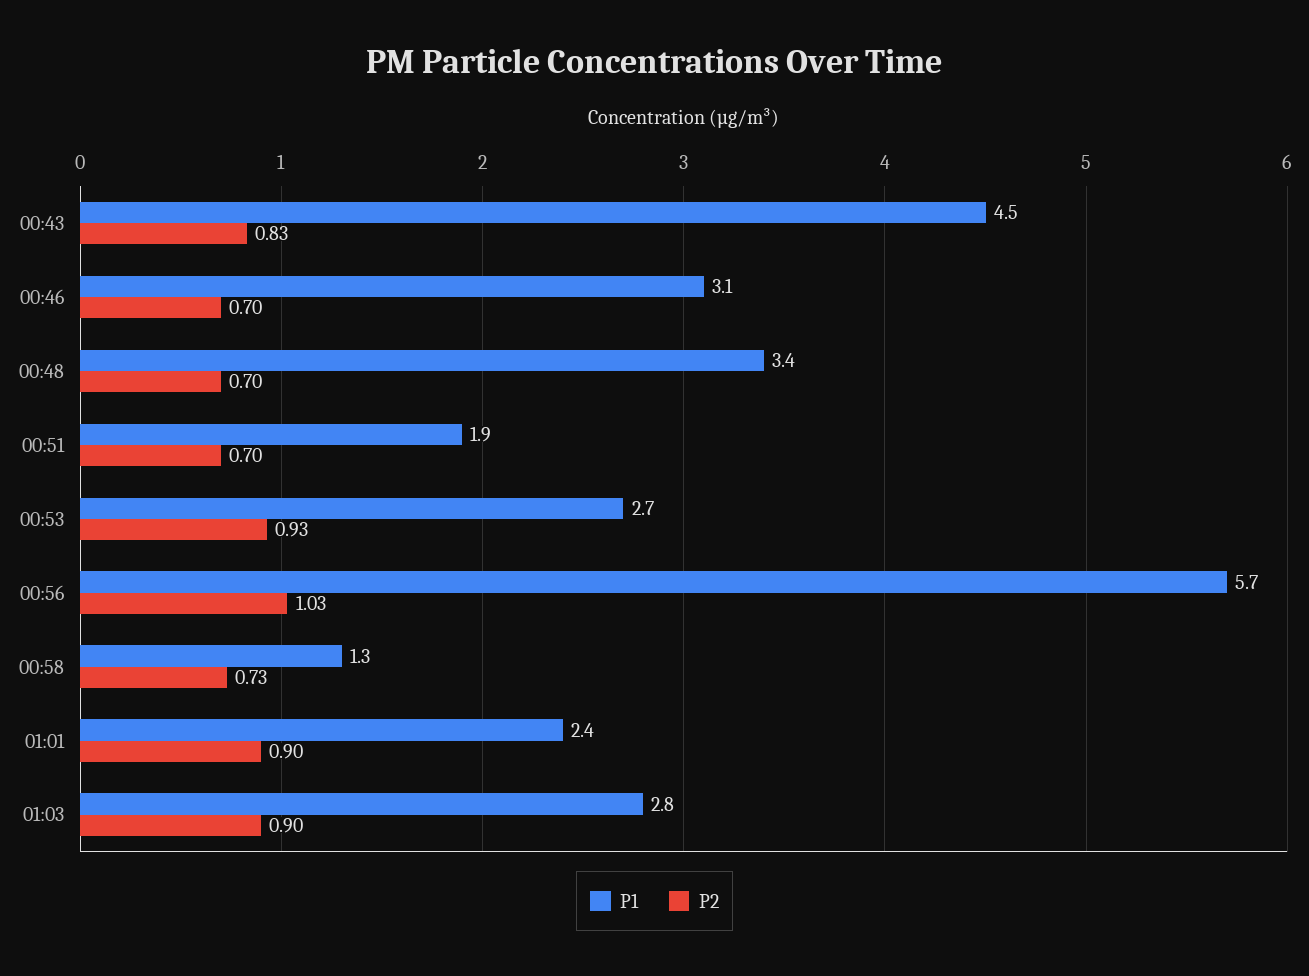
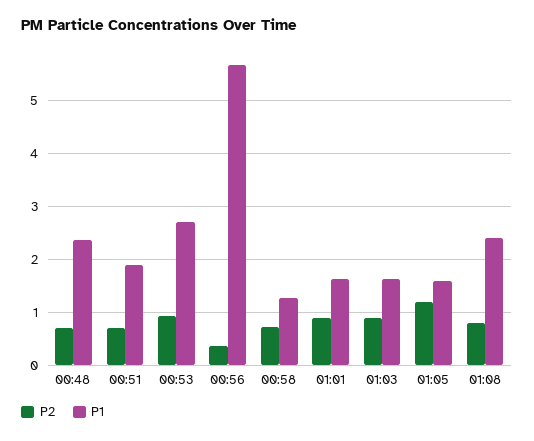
P1, 00:43: 4.5 -> none
P2, 00:43: 0.83 -> none
P1, 00:46: 3.1 -> none
P2, 00:46: 0.7 -> none
P1, 00:48: 3.4 -> 2.4
P2, 00:56: 1.03 -> 0.4
P1, 01:01: 2.4 -> 1.6
P1, 01:03: 2.8 -> 1.6
P2, 01:05: none -> 1.2
P1, 01:05: none -> 1.6
P2, 01:08: none -> 0.8
P1, 01:08: none -> 2.4

